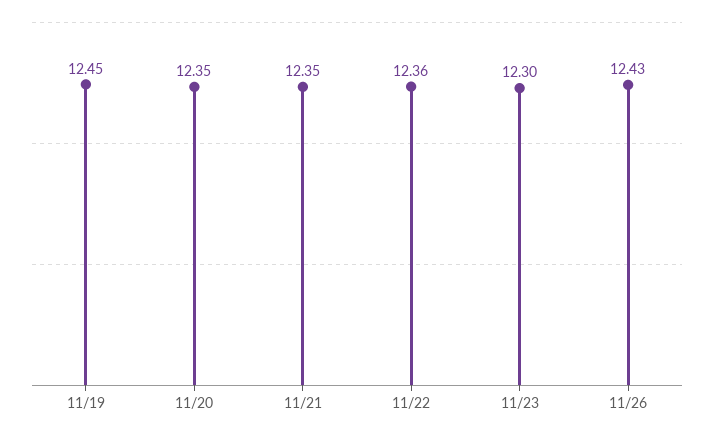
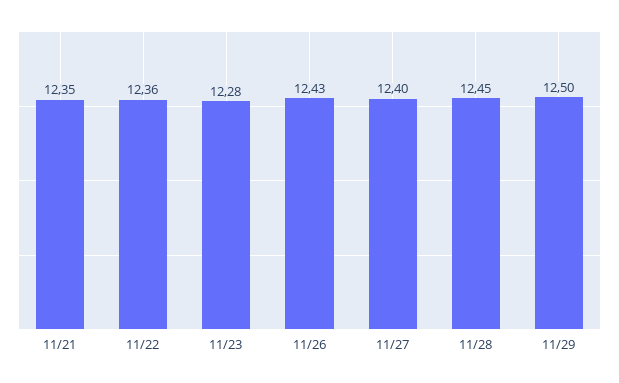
11/19: 12.45 -> none
11/20: 12.35 -> none
11/23: 12.3 -> 12.28
11/27: none -> 12.4
11/28: none -> 12.45
11/29: none -> 12.5

